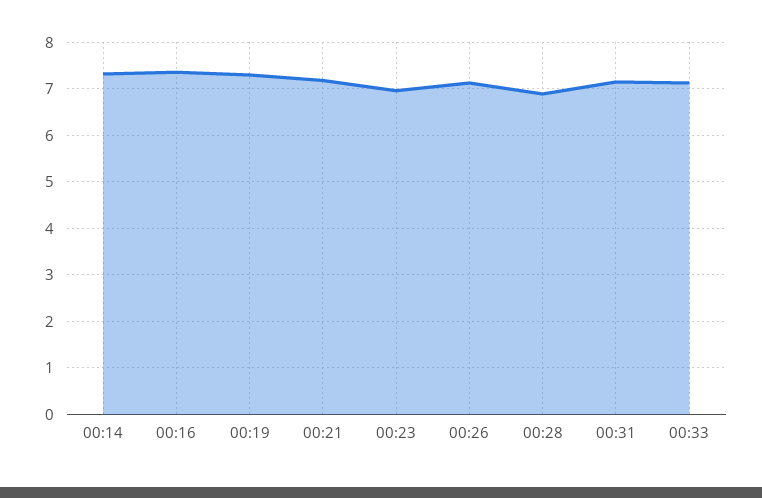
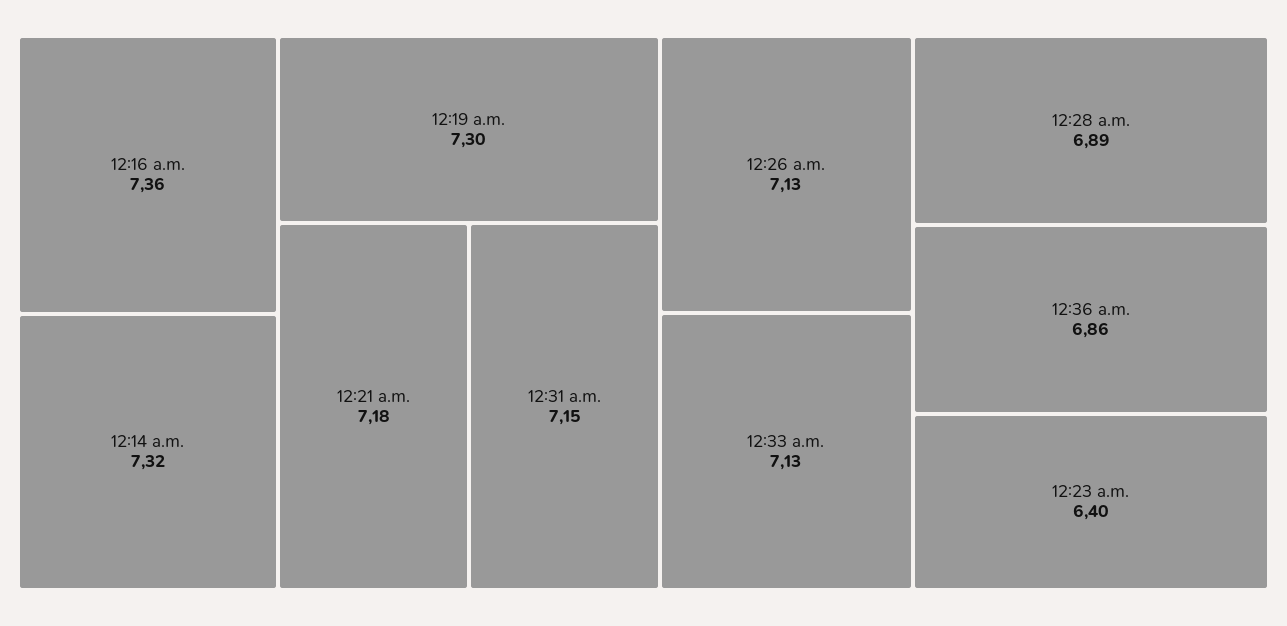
00:23: 7 -> 6.4
12:36 a.m.: none -> 6.86

